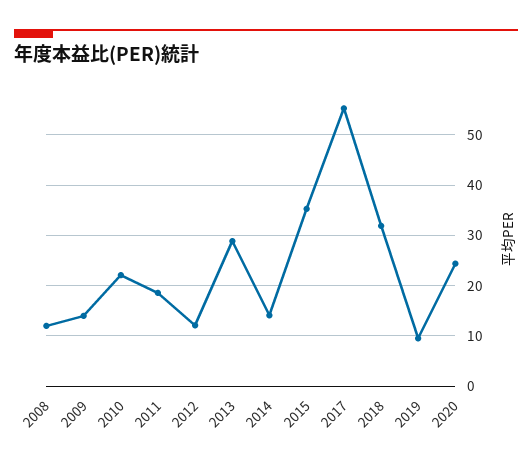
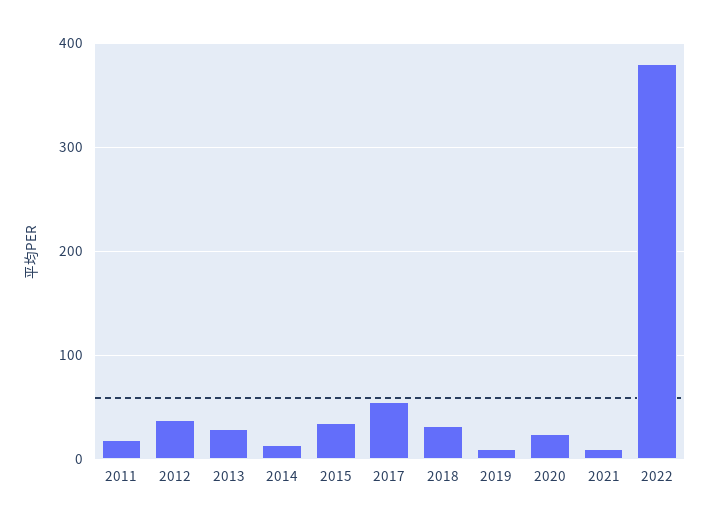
2008: 12 -> none
2009: 14 -> none
2010: 22 -> none
2012: 12 -> 40
2021: none -> 10
2022: none -> 380

